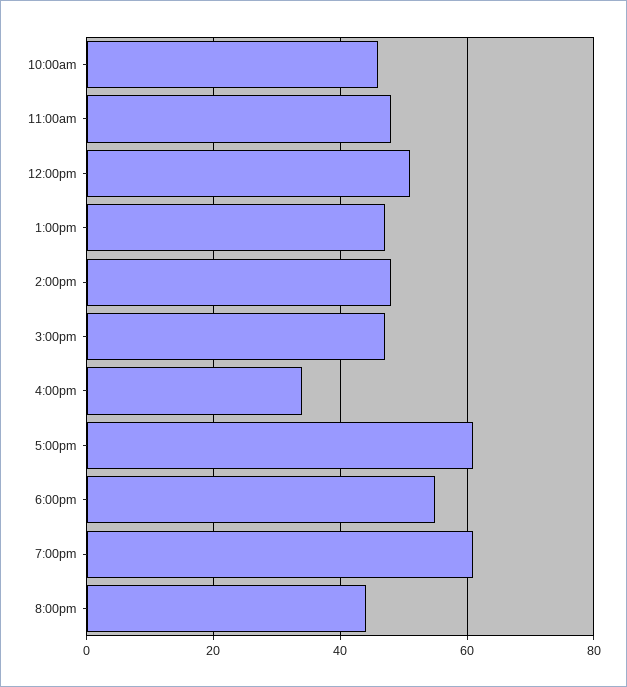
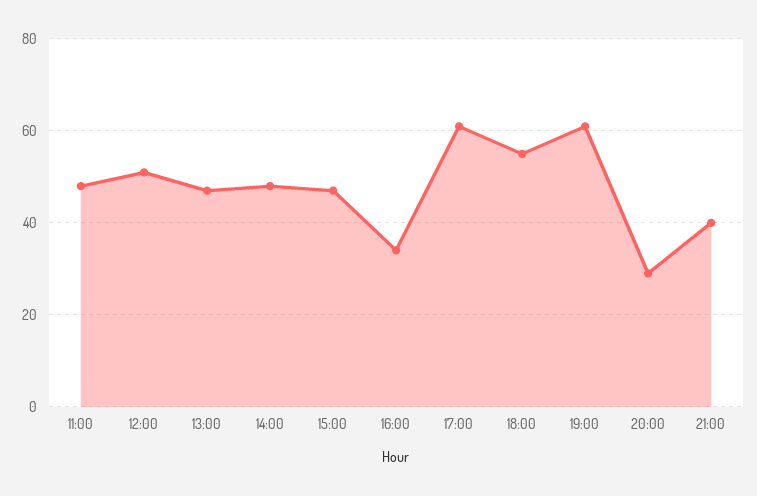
10:00am: 45 -> none
8:00pm: 45 -> 30
21:00: none -> 40

